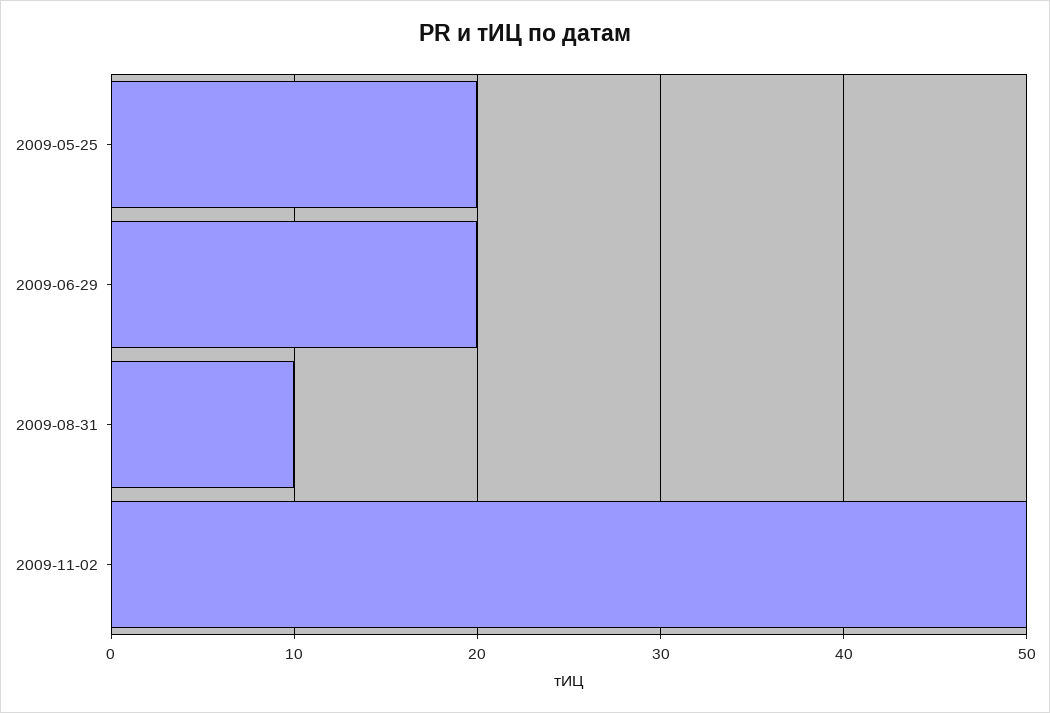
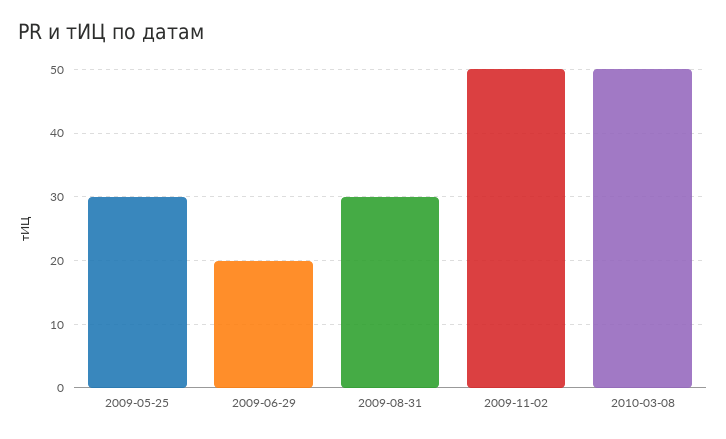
2009-05-25: 20 -> 30
2009-08-31: 10 -> 30
2010-03-08: none -> 50

